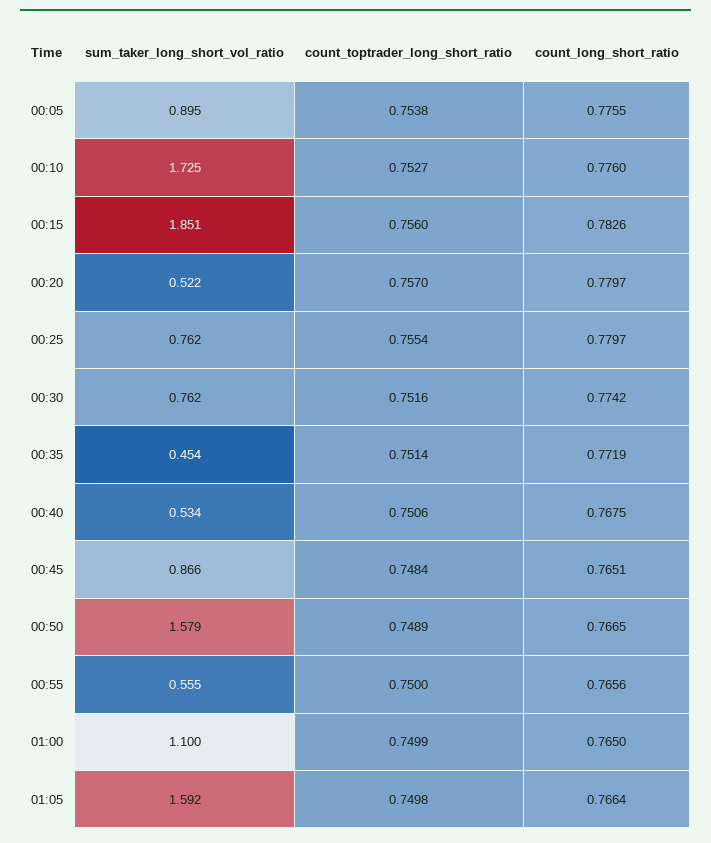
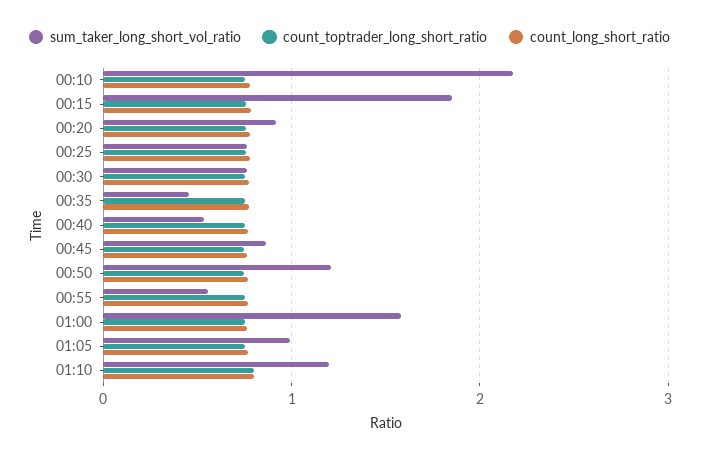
sum_taker_long_short_vol_ratio, 00:05: 0.895 -> none
count_toptrader_long_short_ratio, 00:05: 0.7538 -> none
count_long_short_ratio, 00:05: 0.7755 -> none
sum_taker_long_short_vol_ratio, 00:10: 1.725 -> 2.2
sum_taker_long_short_vol_ratio, 00:20: 0.522 -> 0.9
sum_taker_long_short_vol_ratio, 00:50: 1.579 -> 1.2
sum_taker_long_short_vol_ratio, 01:00: 1.1 -> 1.6
sum_taker_long_short_vol_ratio, 01:05: 1.592 -> 1
sum_taker_long_short_vol_ratio, 01:10: none -> 1.2
count_toptrader_long_short_ratio, 01:10: none -> 0.8
count_long_short_ratio, 01:10: none -> 0.8

